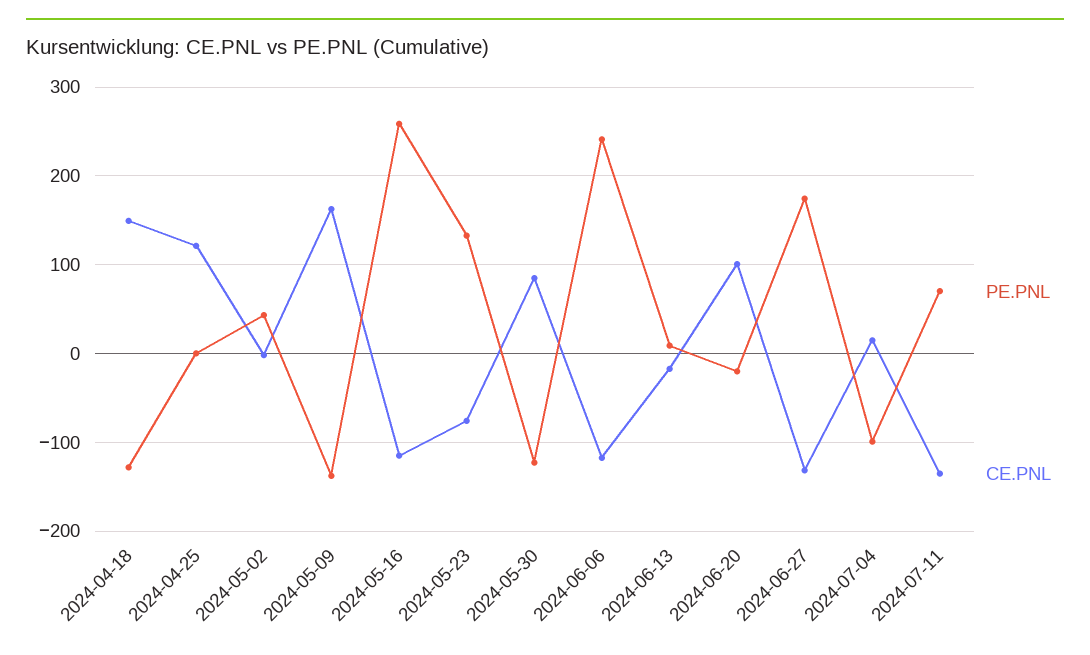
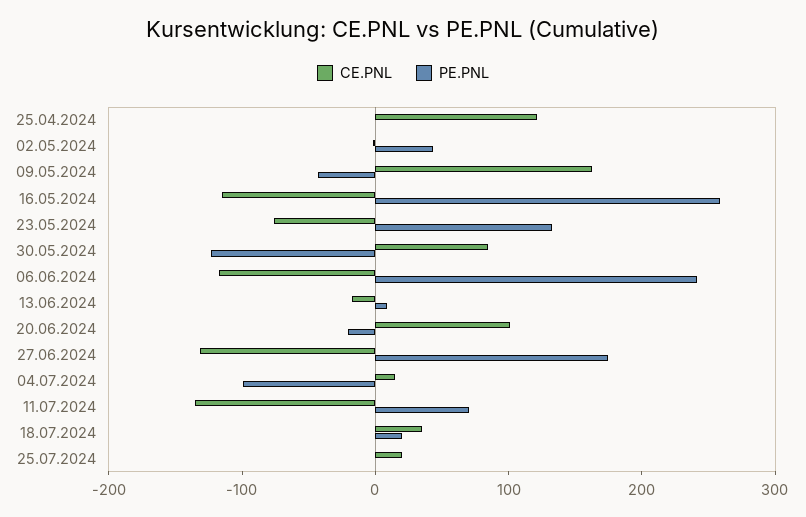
PE.PNL, 2024-04-18: -130 -> none
CE.PNL, 2024-04-18: 150 -> none
PE.PNL, 2024-05-09: -140 -> -40
CE.PNL, 18.07.2024: none -> 40
PE.PNL, 18.07.2024: none -> 20
CE.PNL, 25.07.2024: none -> 20
PE.PNL, 25.07.2024: none -> 0

